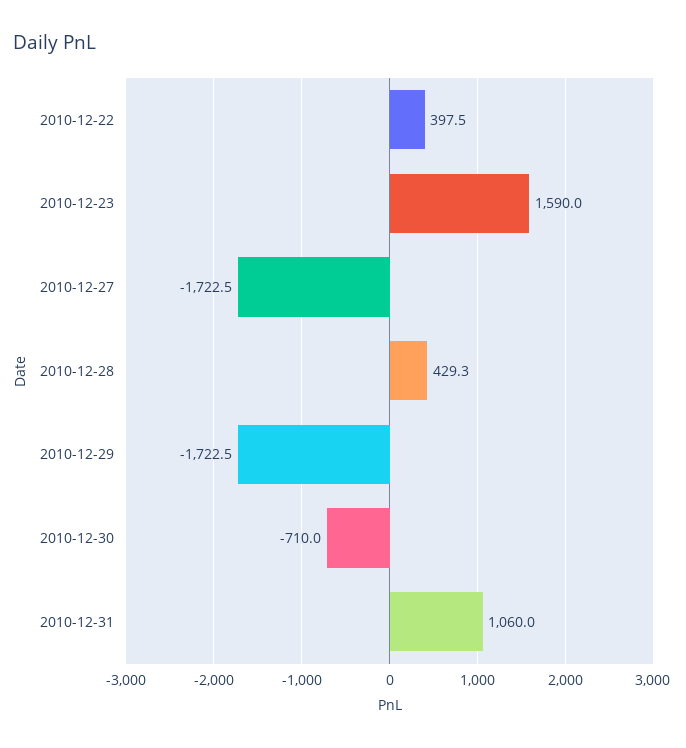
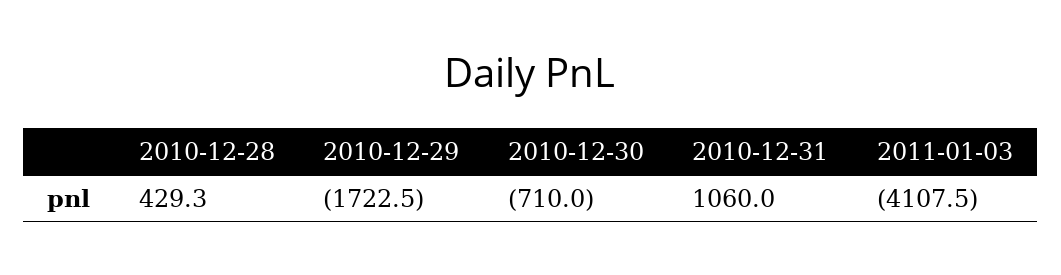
2010-12-22: 397.5 -> none
2010-12-23: 1590 -> none
2010-12-27: -1722.5 -> none
2011-01-03: none -> -4107.5

